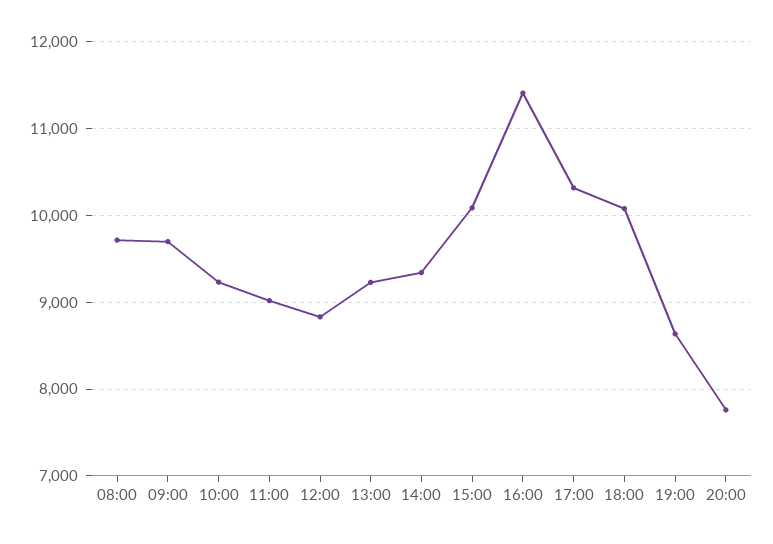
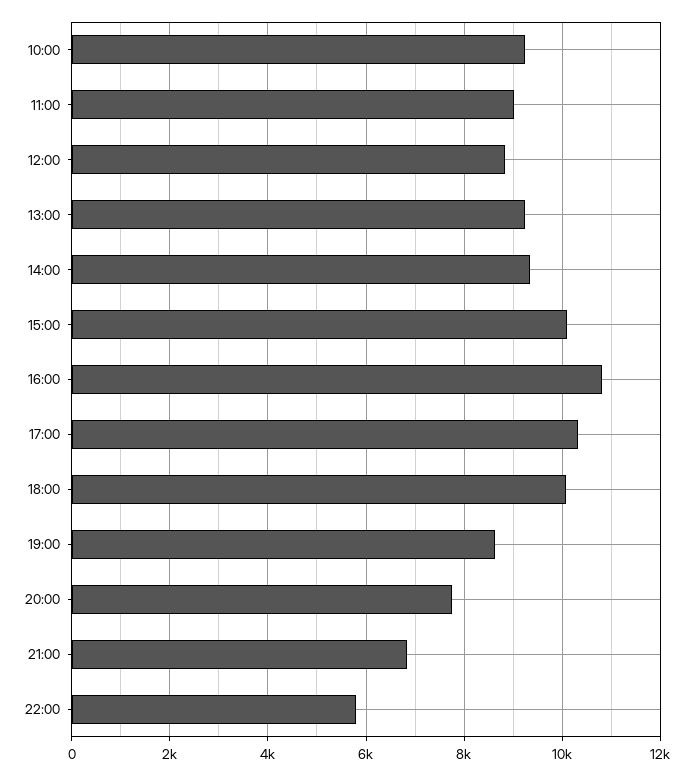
08:00: 9700 -> none
09:00: 9700 -> none
16:00: 11400 -> 10800
21:00: none -> 6800
22:00: none -> 5800

